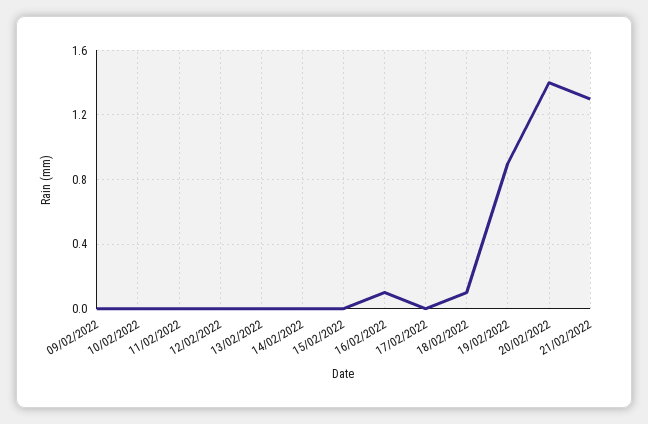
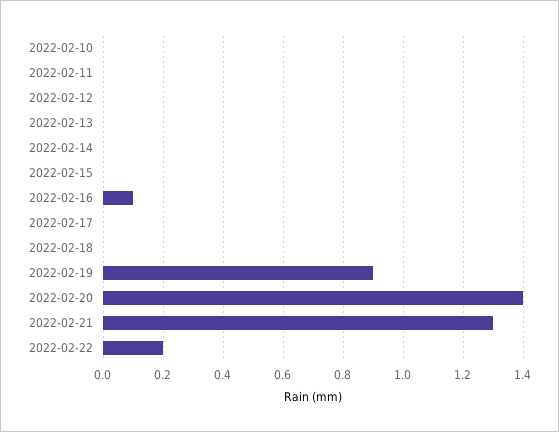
09/02/2022: 0 -> none
18/02/2022: 0.1 -> 0
2022-02-22: none -> 0.2

